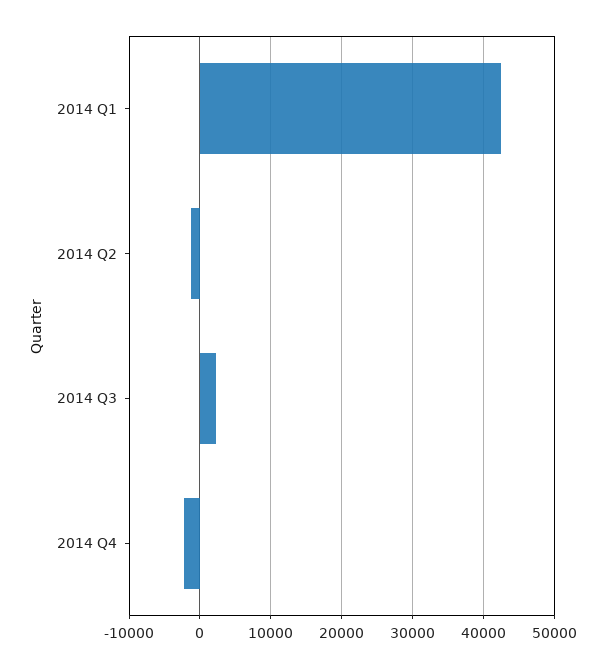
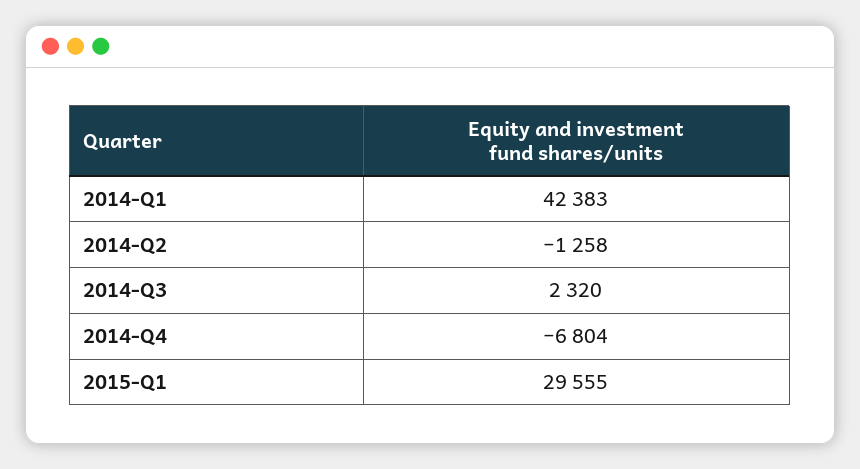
2014 Q4: -2000 -> -6804
2015-Q1: none -> 29555

